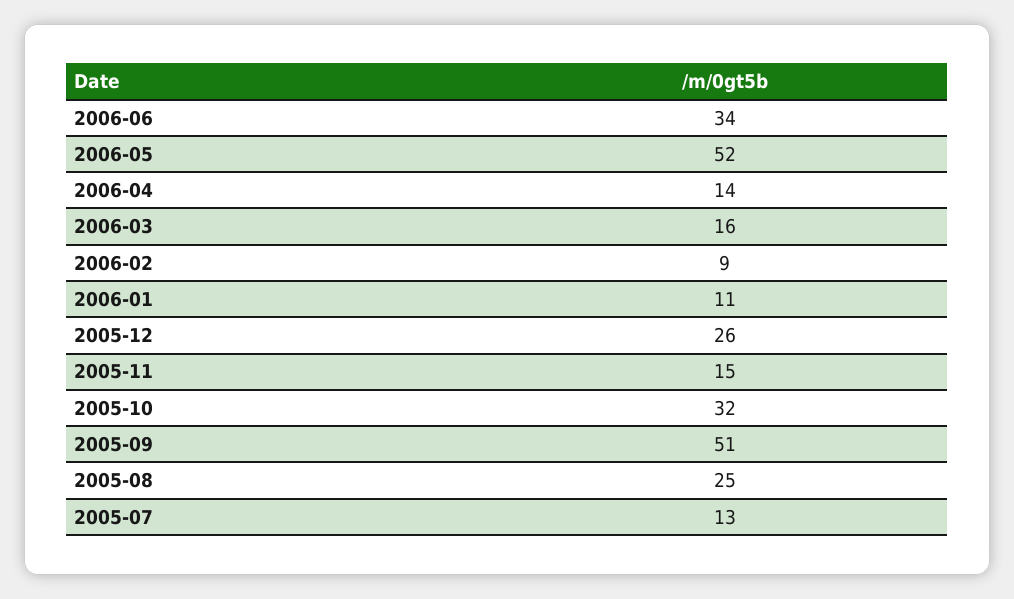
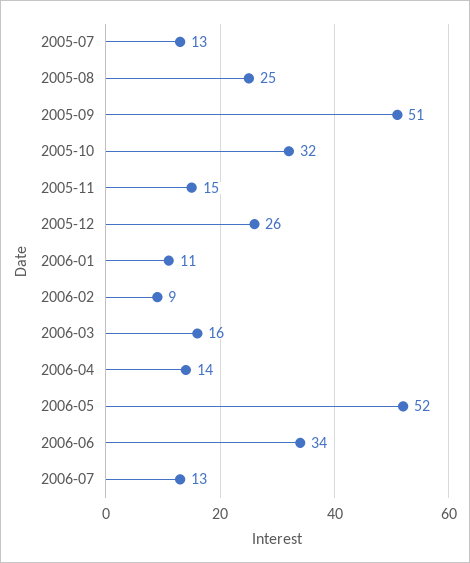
2006-07: none -> 13

